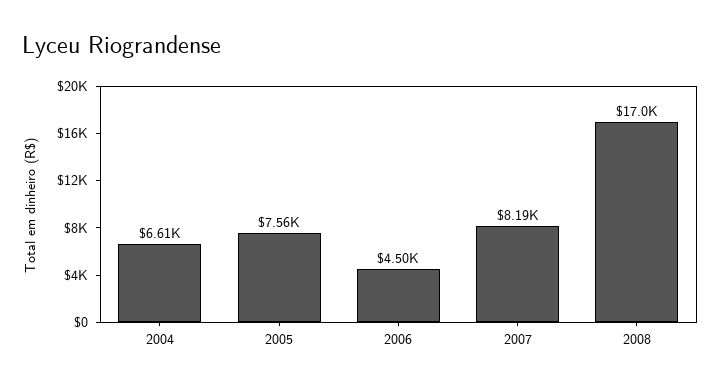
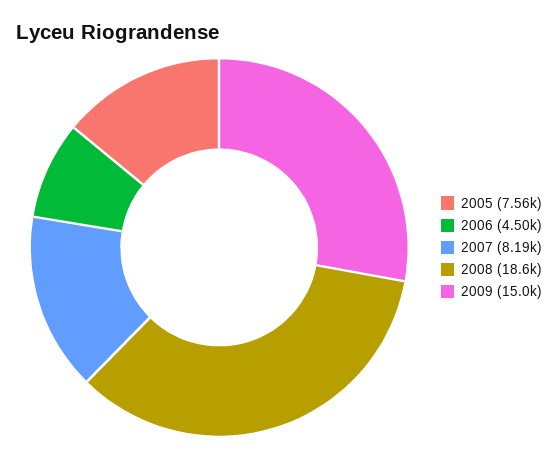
2004: 6610 -> none
2008: 17000 -> 18600
2009: none -> 15000

